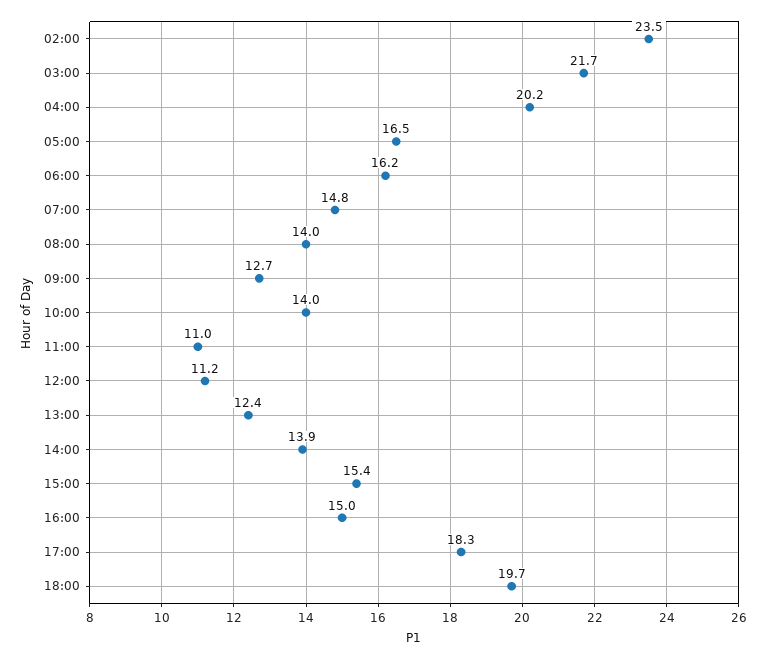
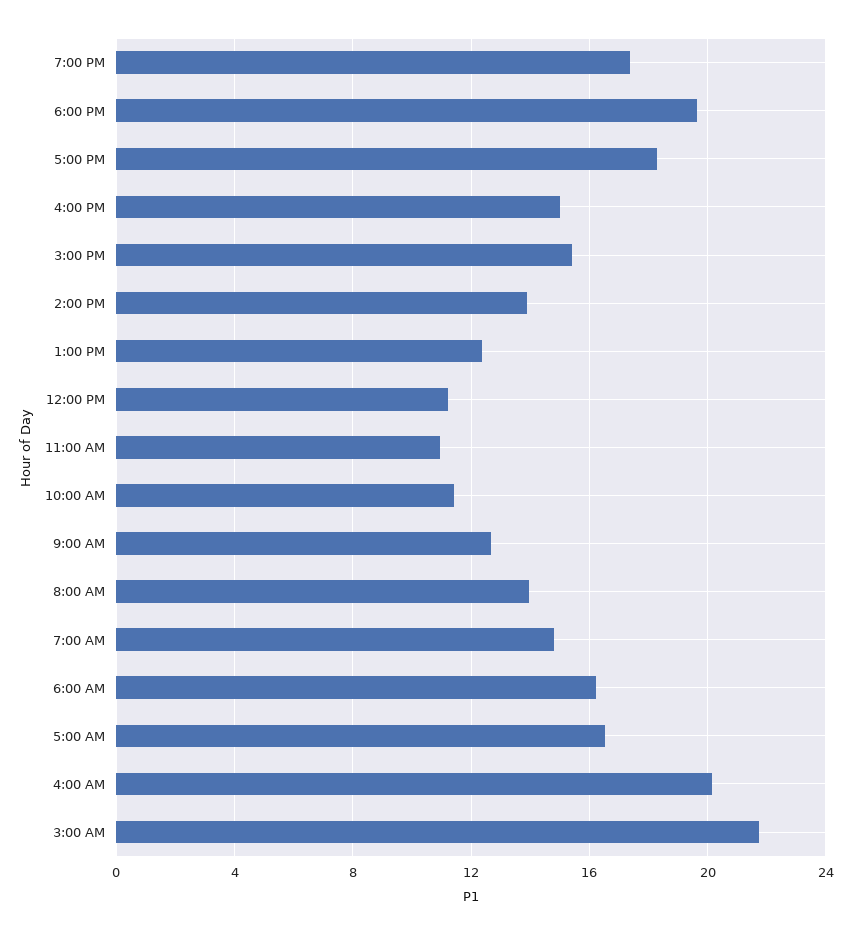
02:00: 23.5 -> none
10:00: 14 -> 11.5
7:00 PM: none -> 17.5

